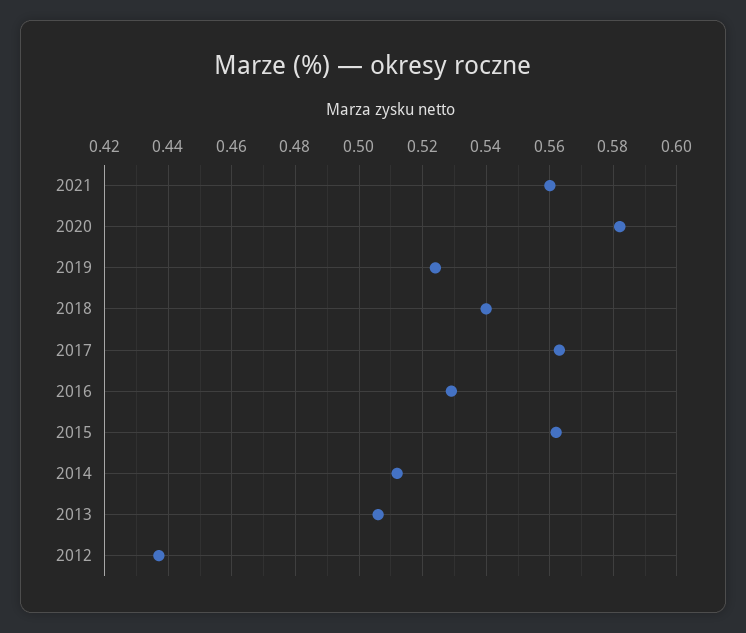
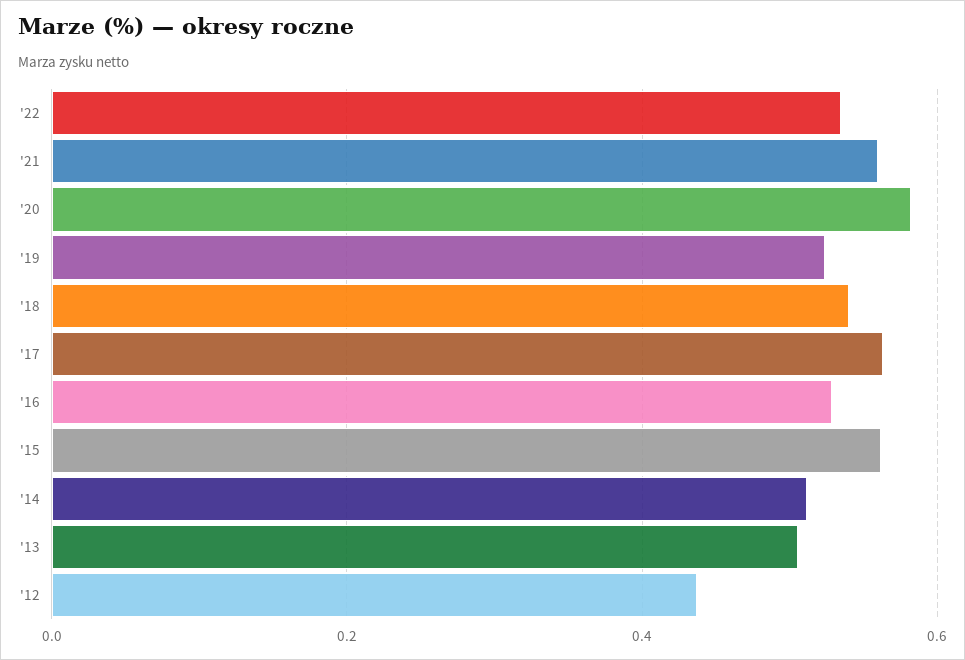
'22: none -> 0.54

